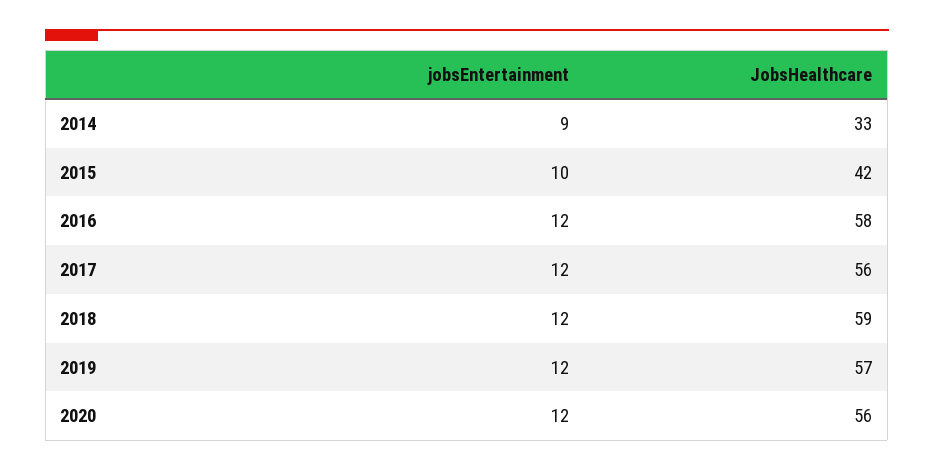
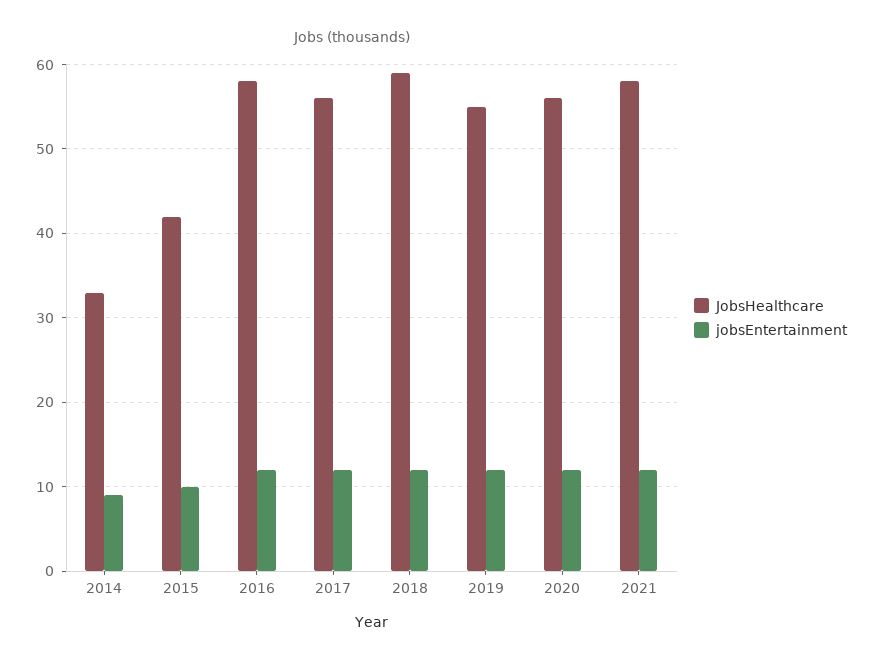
JobsHealthcare, 2019: 57 -> 55
JobsHealthcare, 2021: none -> 58
jobsEntertainment, 2021: none -> 12

